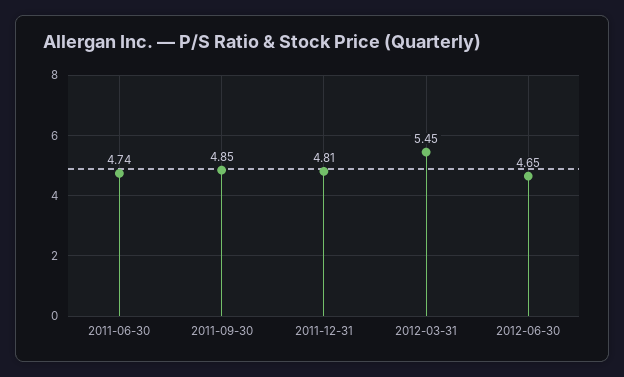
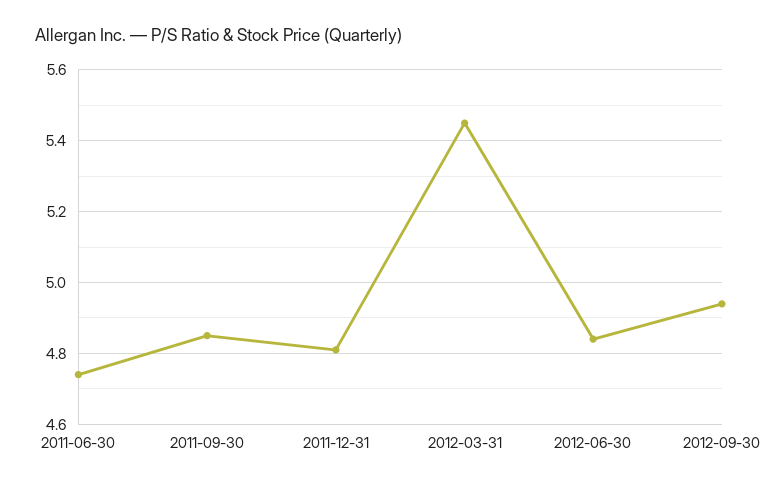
2012-06-30: 4.65 -> 4.85
2012-09-30: none -> 4.95

